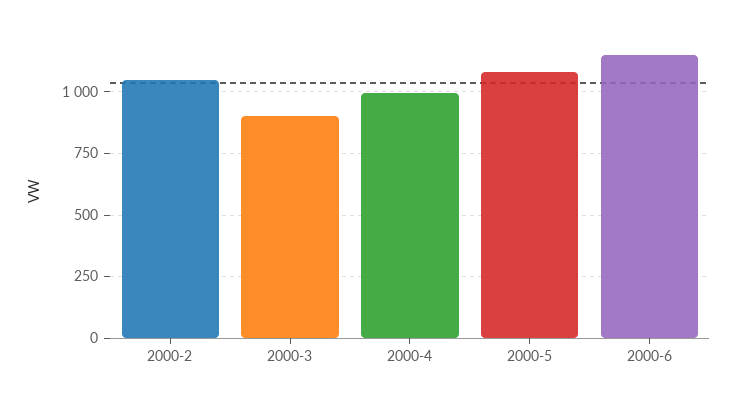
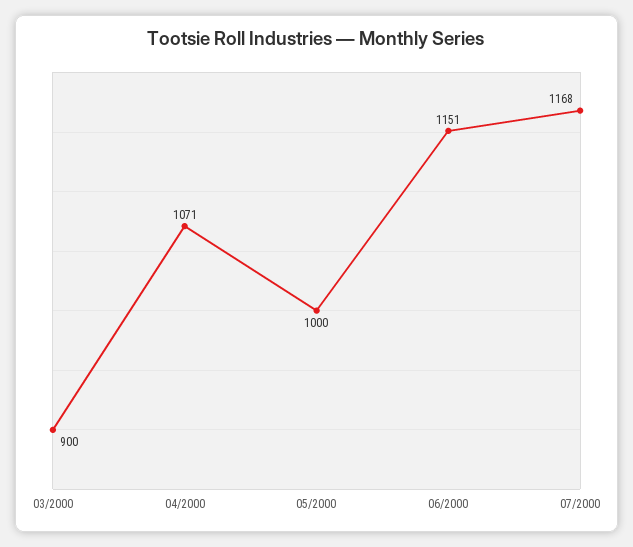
2000-2: 1050 -> none
2000-4: 1000 -> 1071
2000-5: 1075 -> 1000
07/2000: none -> 1168

